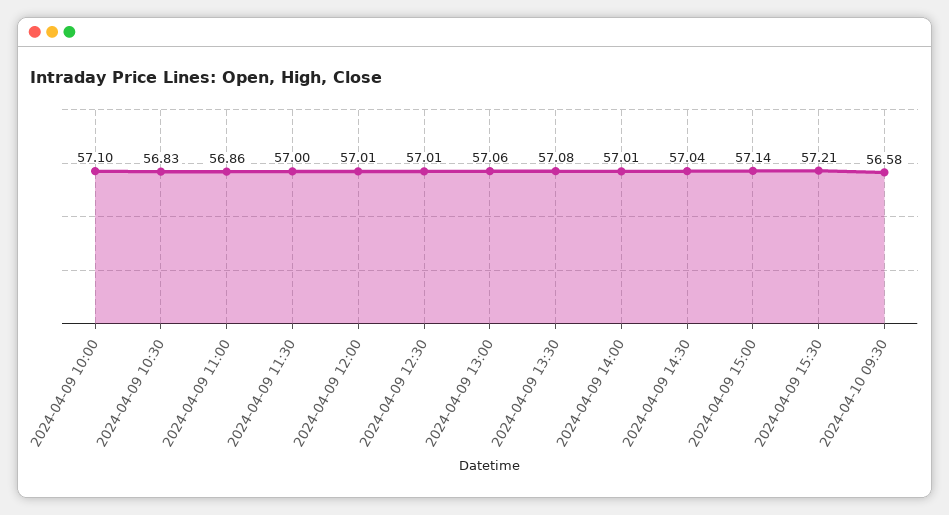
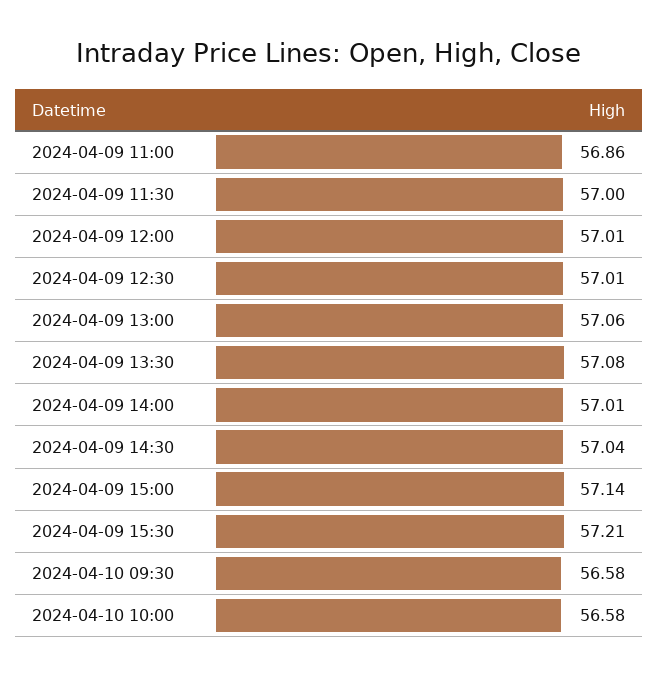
2024-04-09 10:00: 57.1 -> none
2024-04-09 10:30: 56.83 -> none
2024-04-10 10:00: none -> 56.58

